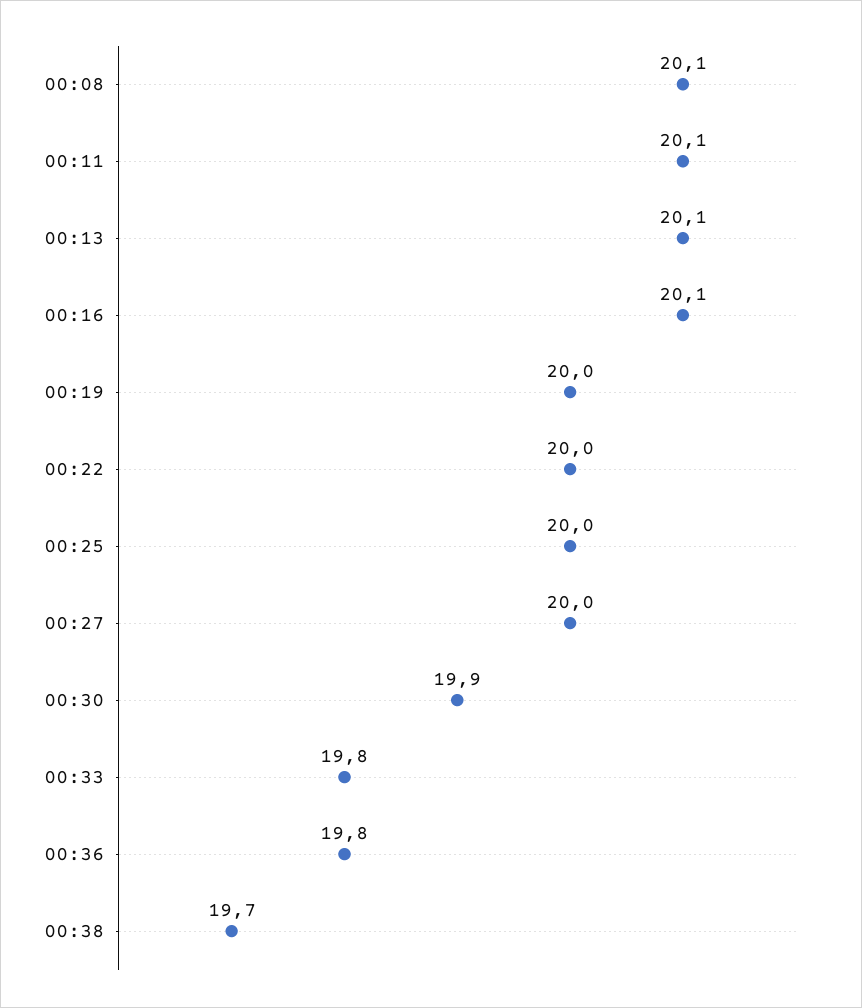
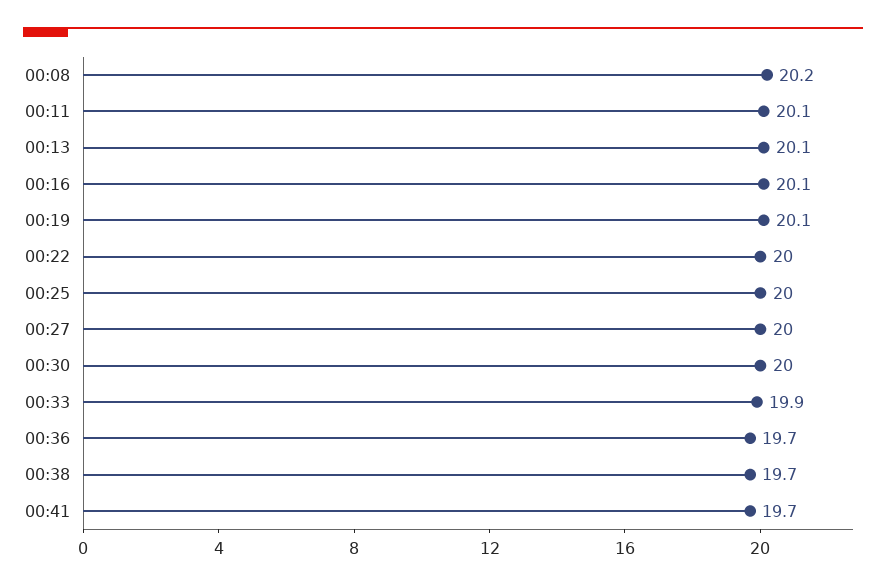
00:08: 20.1 -> 20.2
00:19: 20 -> 20.1
00:30: 19.9 -> 20
00:33: 19.8 -> 19.9
00:36: 19.8 -> 19.7
00:41: none -> 19.7

